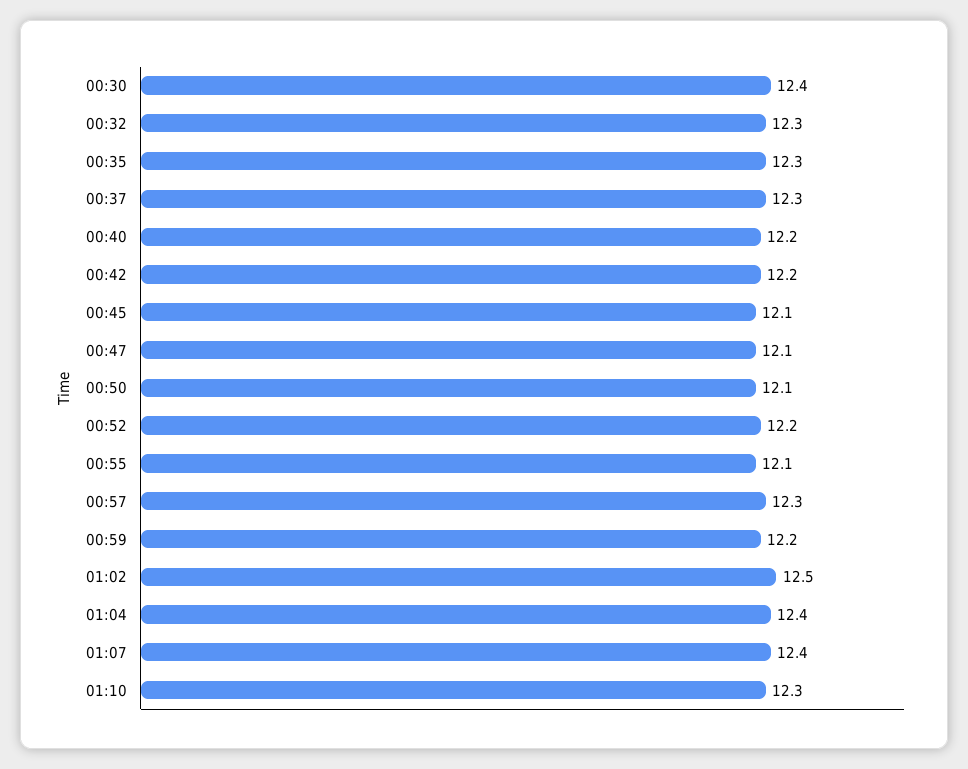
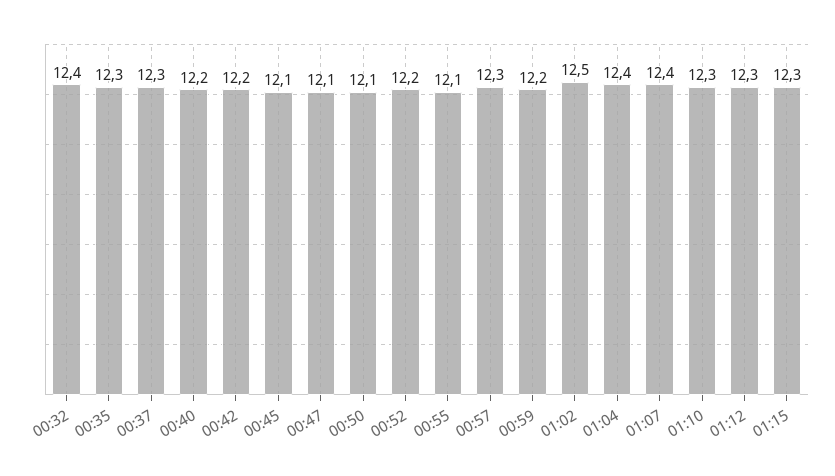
00:30: 12.4 -> none
00:32: 12.3 -> 12.4
01:12: none -> 12.3
01:15: none -> 12.3

